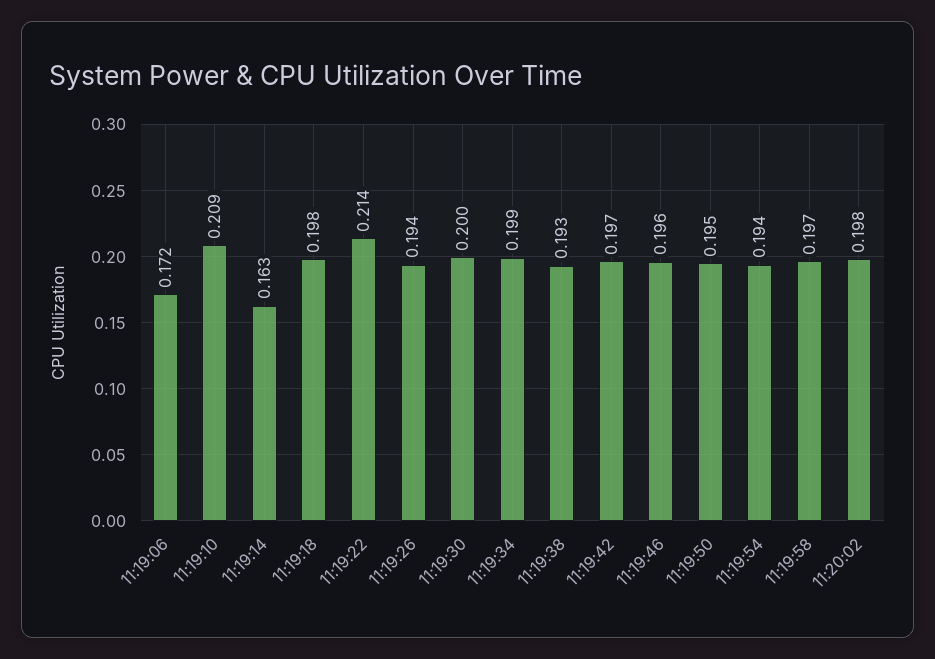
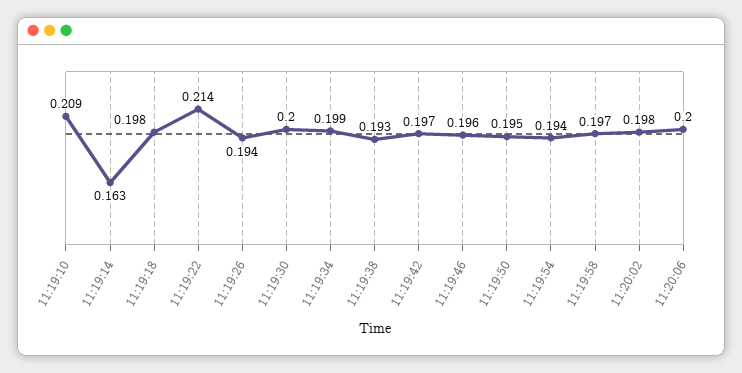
11:19:06: 0.172 -> none
11:20:06: none -> 0.2

